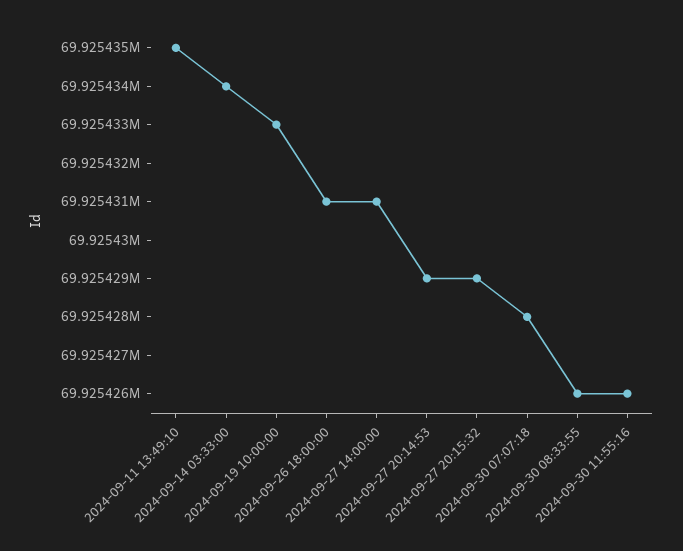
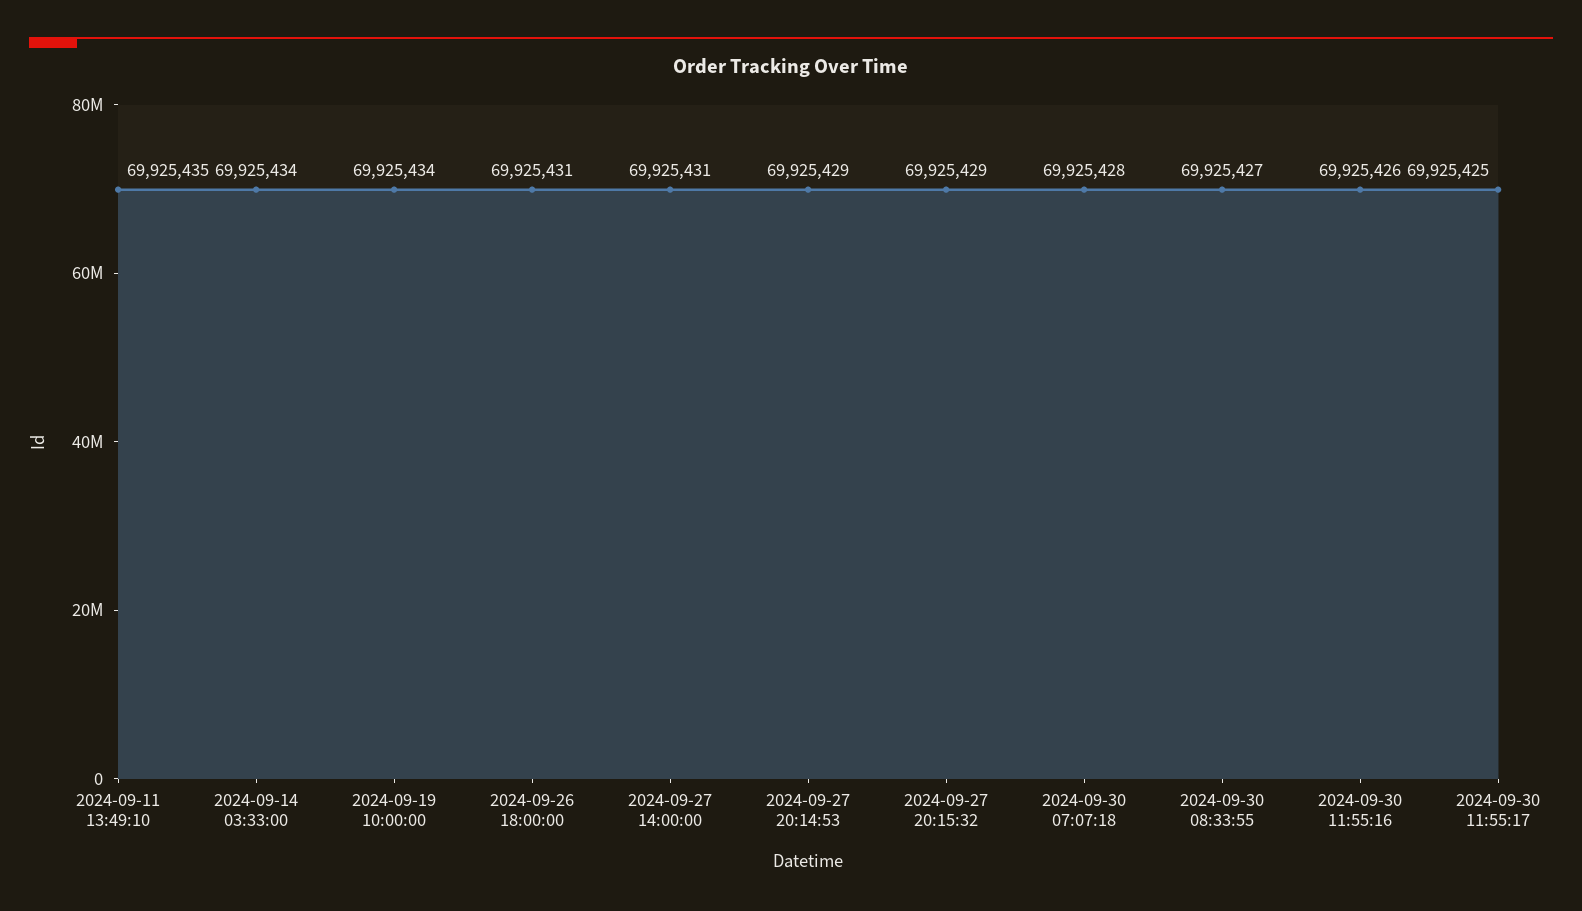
2024-09-19 10:00:00: 69925433 -> 69925434
2024-09-30 08:33:55: 69925426 -> 69925427
2024-09-30 11:55:17: none -> 69925425

